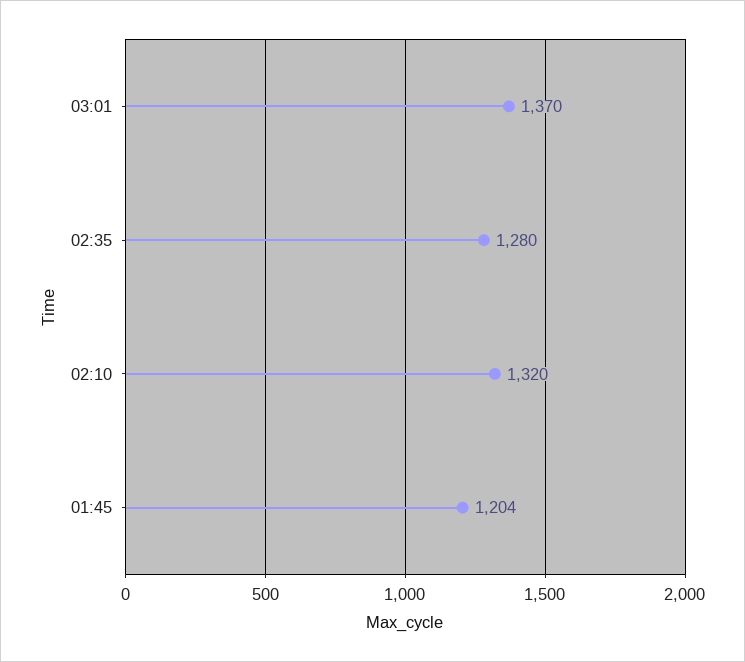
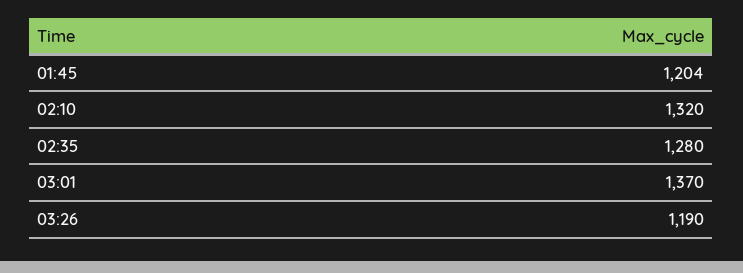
03:26: none -> 1190

